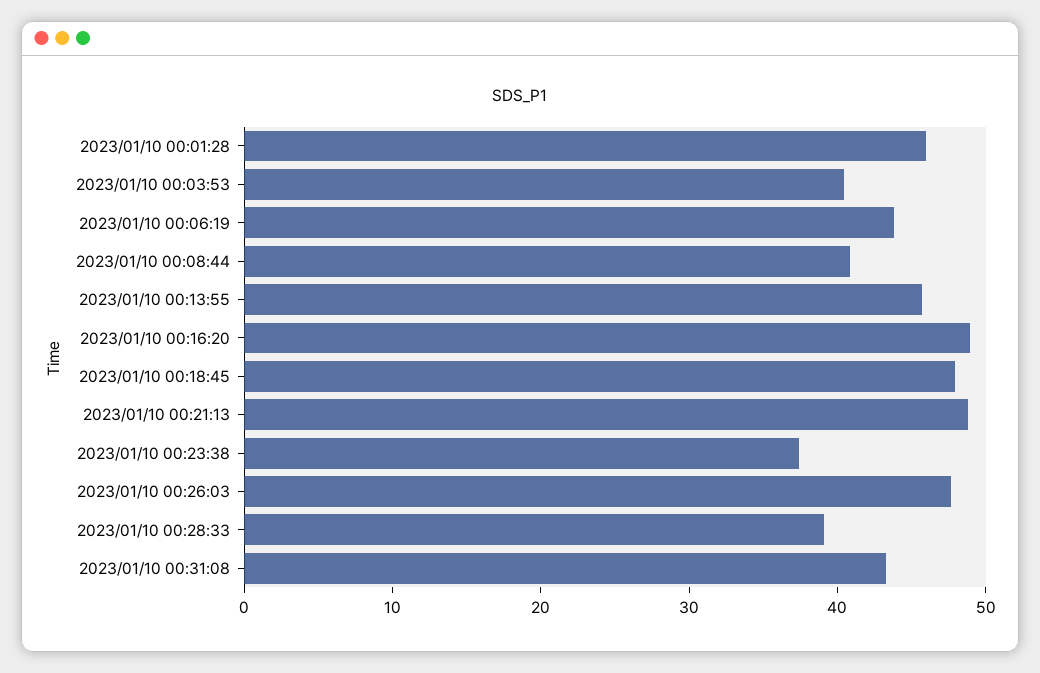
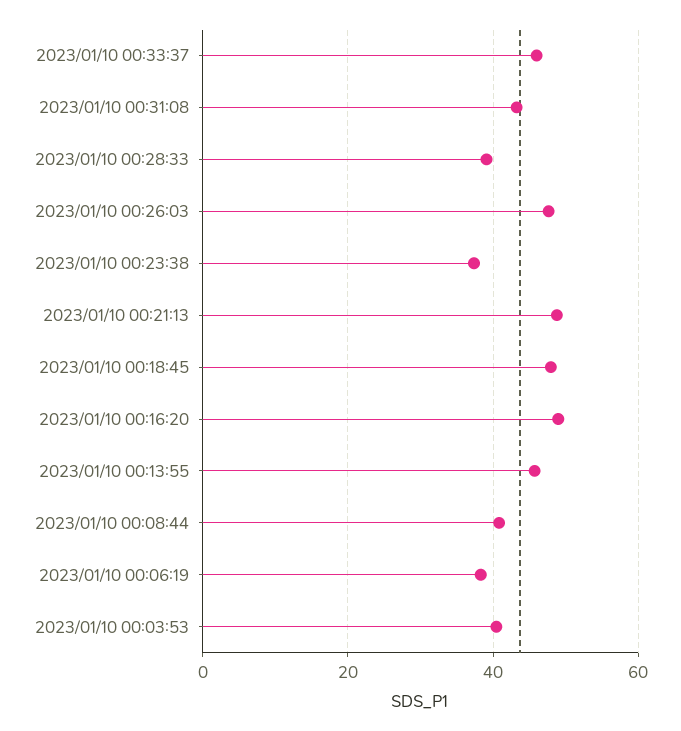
2023/01/10 00:01:28: 46 -> none
2023/01/10 00:06:19: 44 -> 38
2023/01/10 00:33:37: none -> 46

